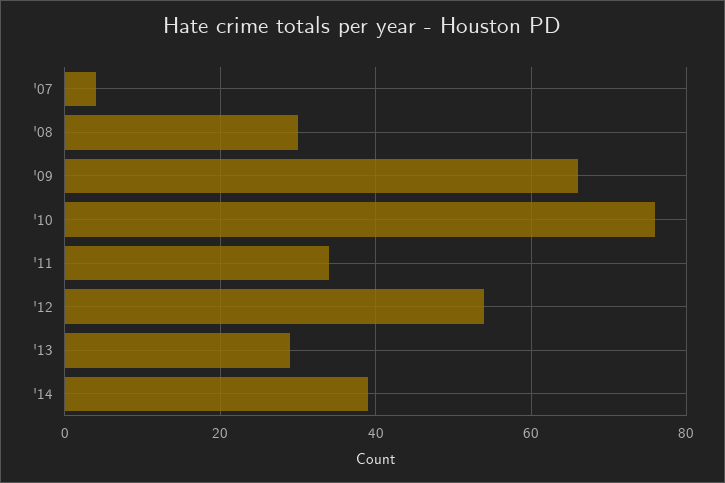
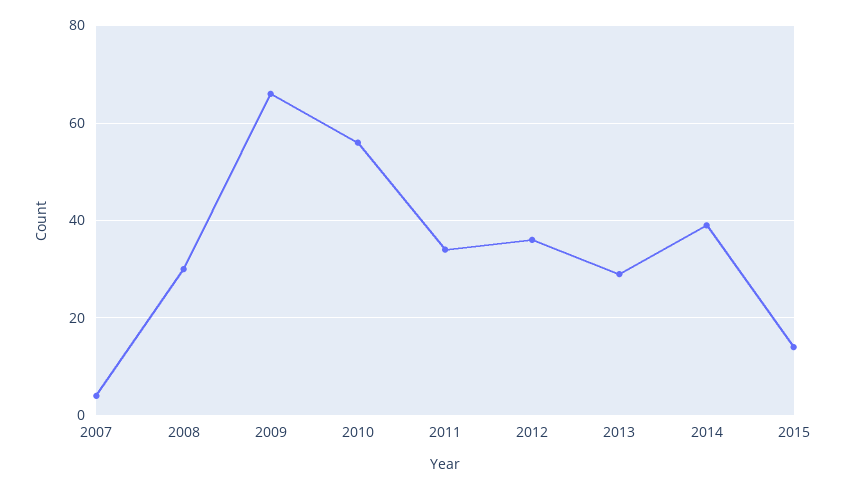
'10: 75 -> 55
'12: 55 -> 35
2015: none -> 15

